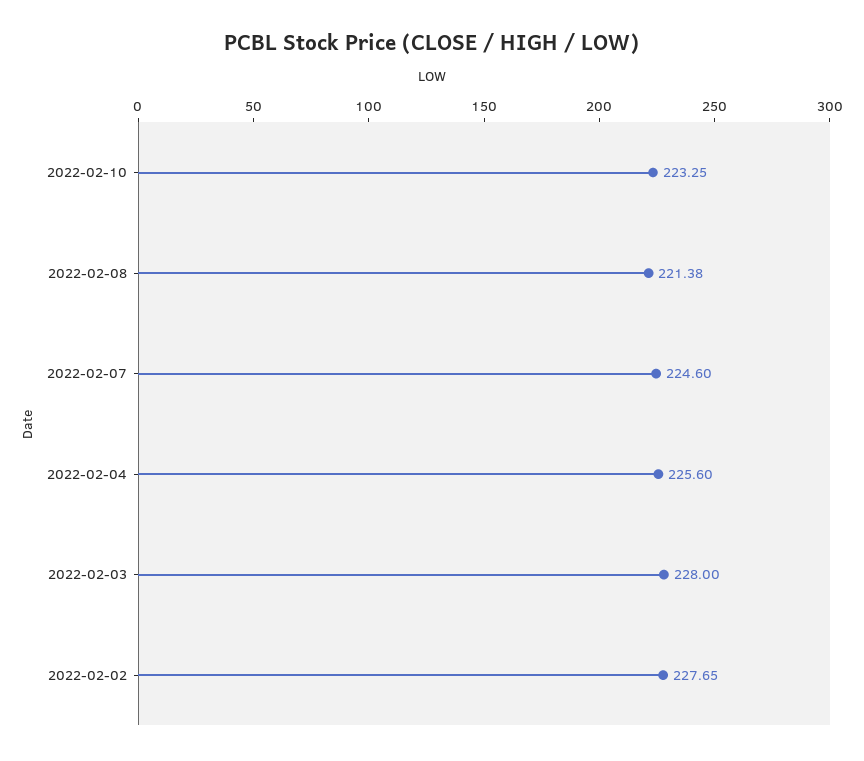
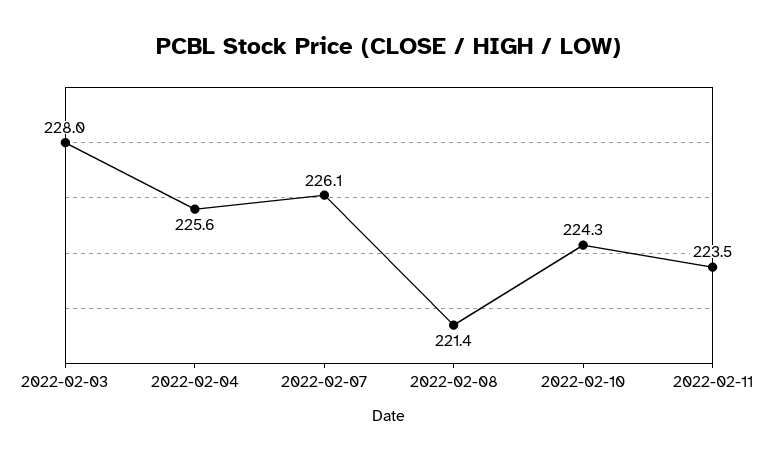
2022-02-10: 223.25 -> 224.3
2022-02-07: 224.6 -> 226.1
2022-02-02: 227.65 -> none
2022-02-11: none -> 223.5

